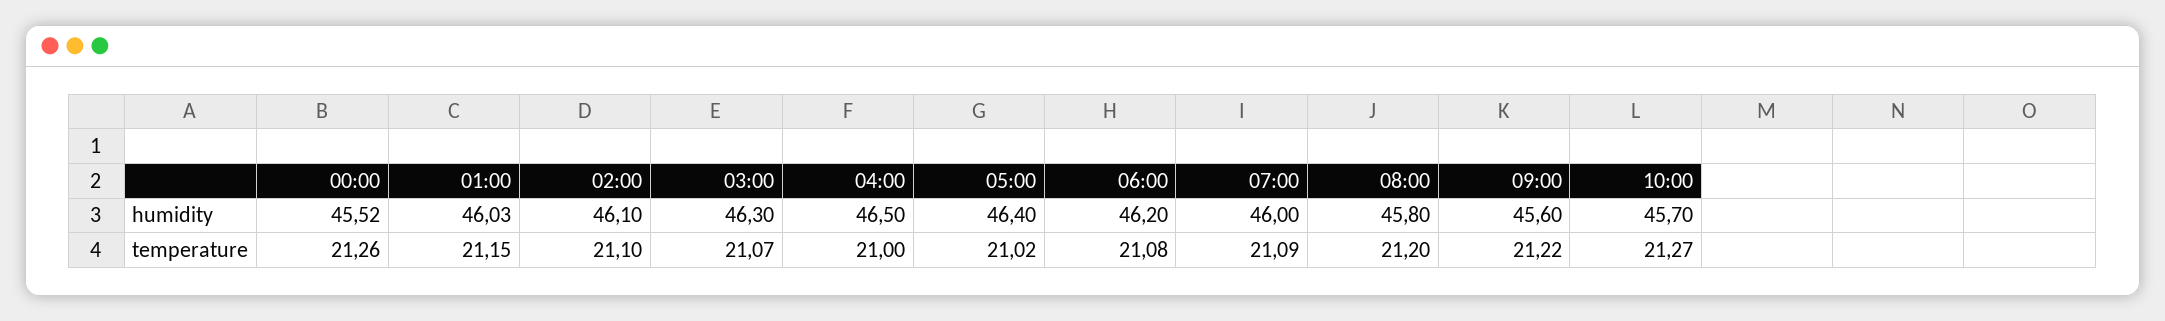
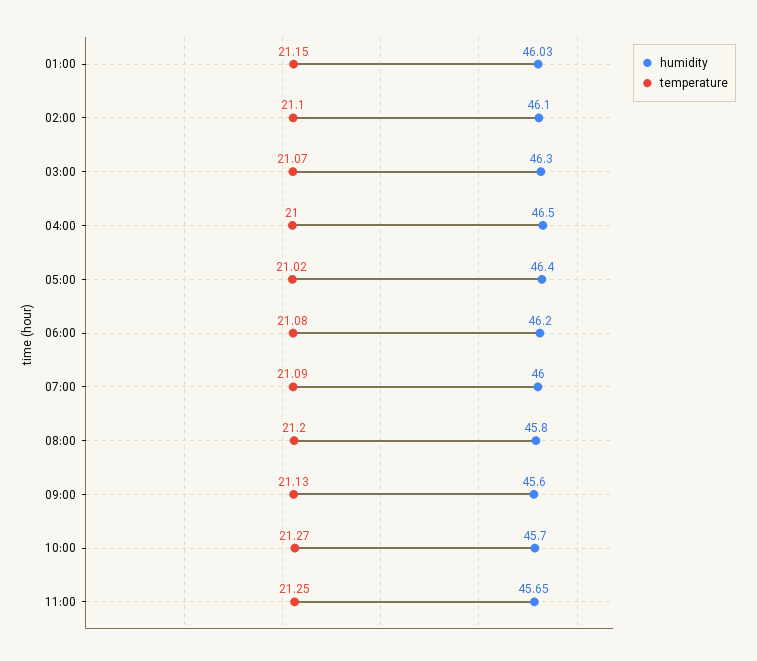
humidity, 00:00: 45.52 -> none
temperature, 00:00: 21.26 -> none
temperature, 09:00: 21.22 -> 21.13
humidity, 11:00: none -> 45.65
temperature, 11:00: none -> 21.25

